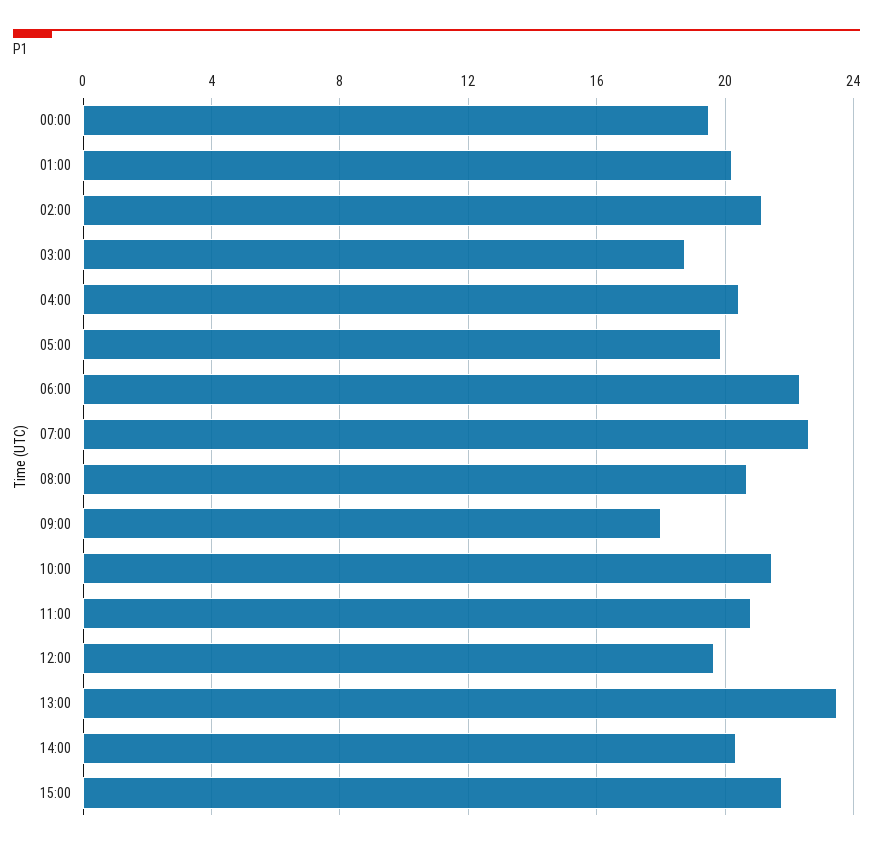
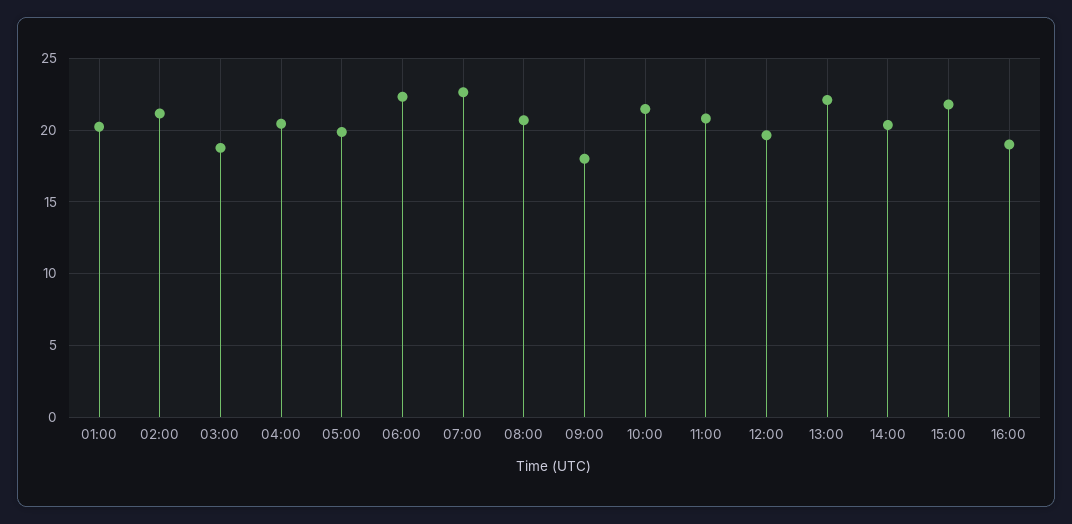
00:00: 19.5 -> none
13:00: 23.5 -> 22
16:00: none -> 19

